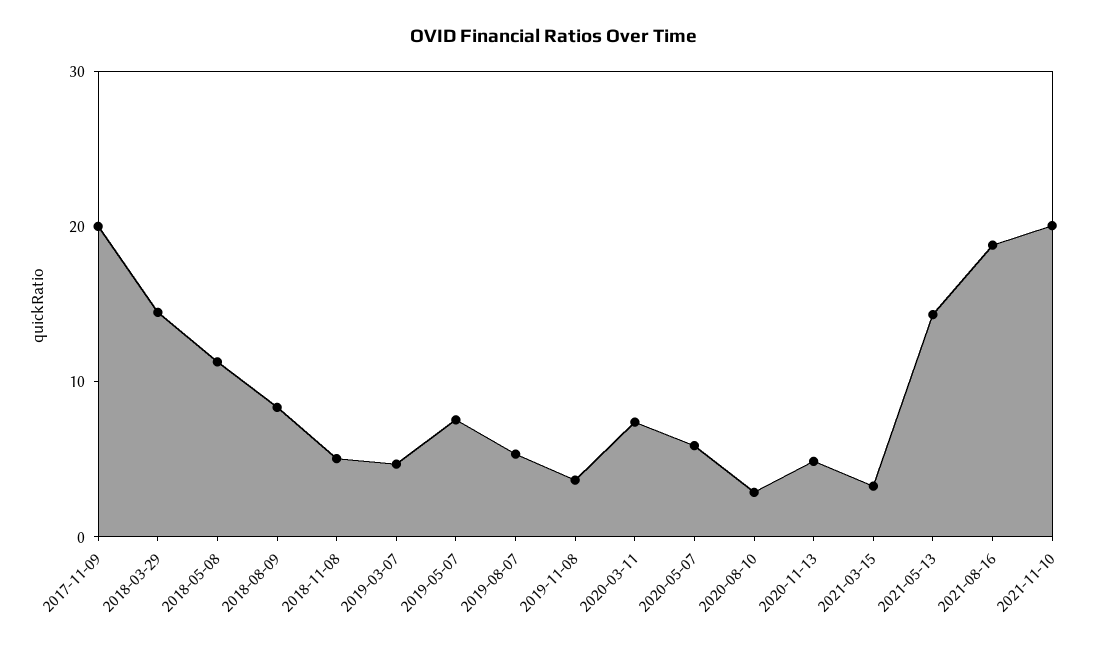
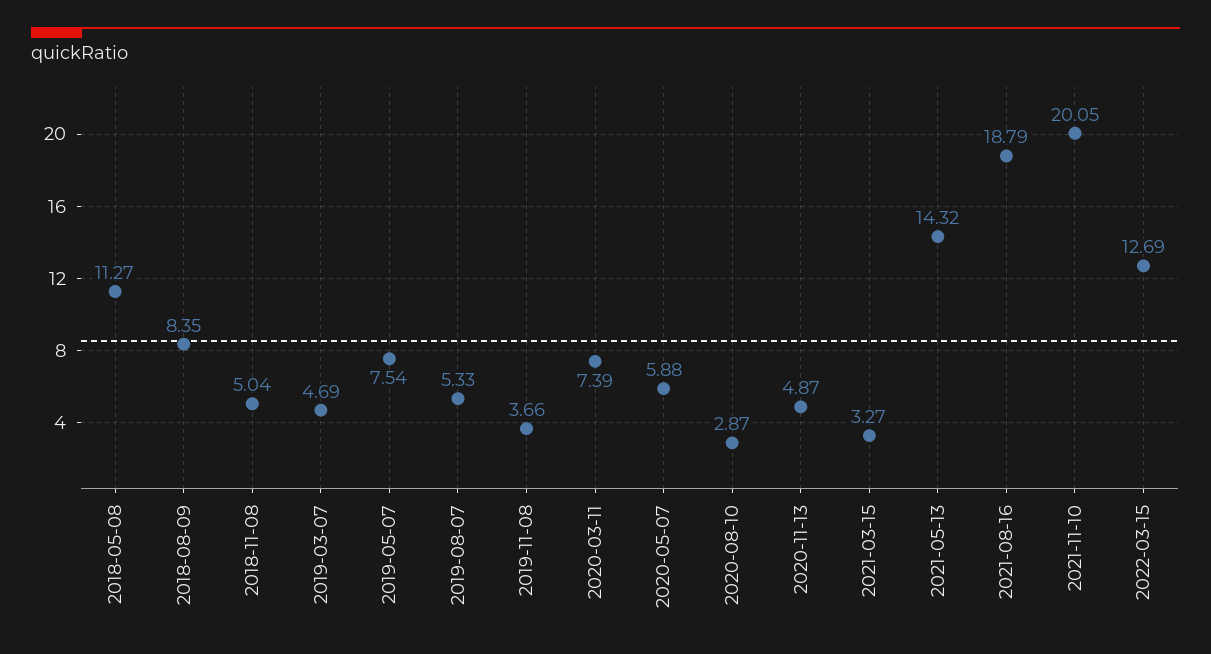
2017-11-09: 20 -> none
2018-03-29: 14 -> none
2022-03-15: none -> 12.69

